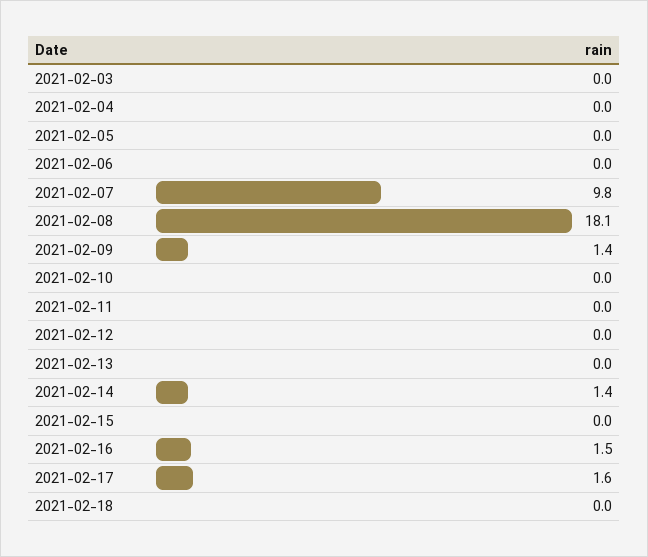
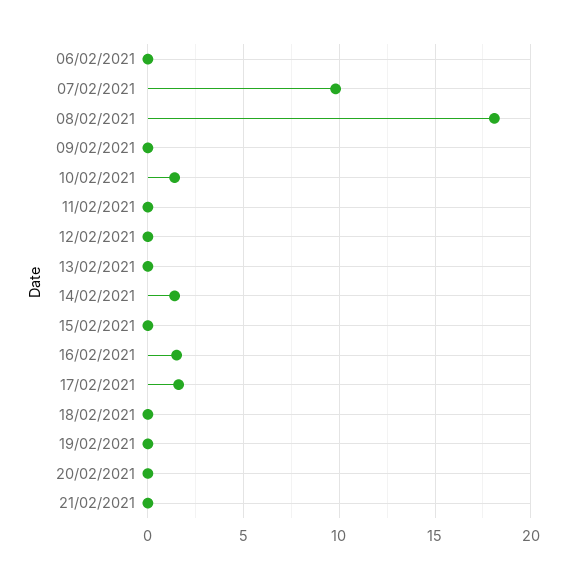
2021-02-03: 0 -> none
2021-02-04: 0 -> none
2021-02-05: 0 -> none
2021-02-09: 1.4 -> 0
2021-02-10: 0 -> 1.5
19/02/2021: none -> 0
20/02/2021: none -> 0
21/02/2021: none -> 0

